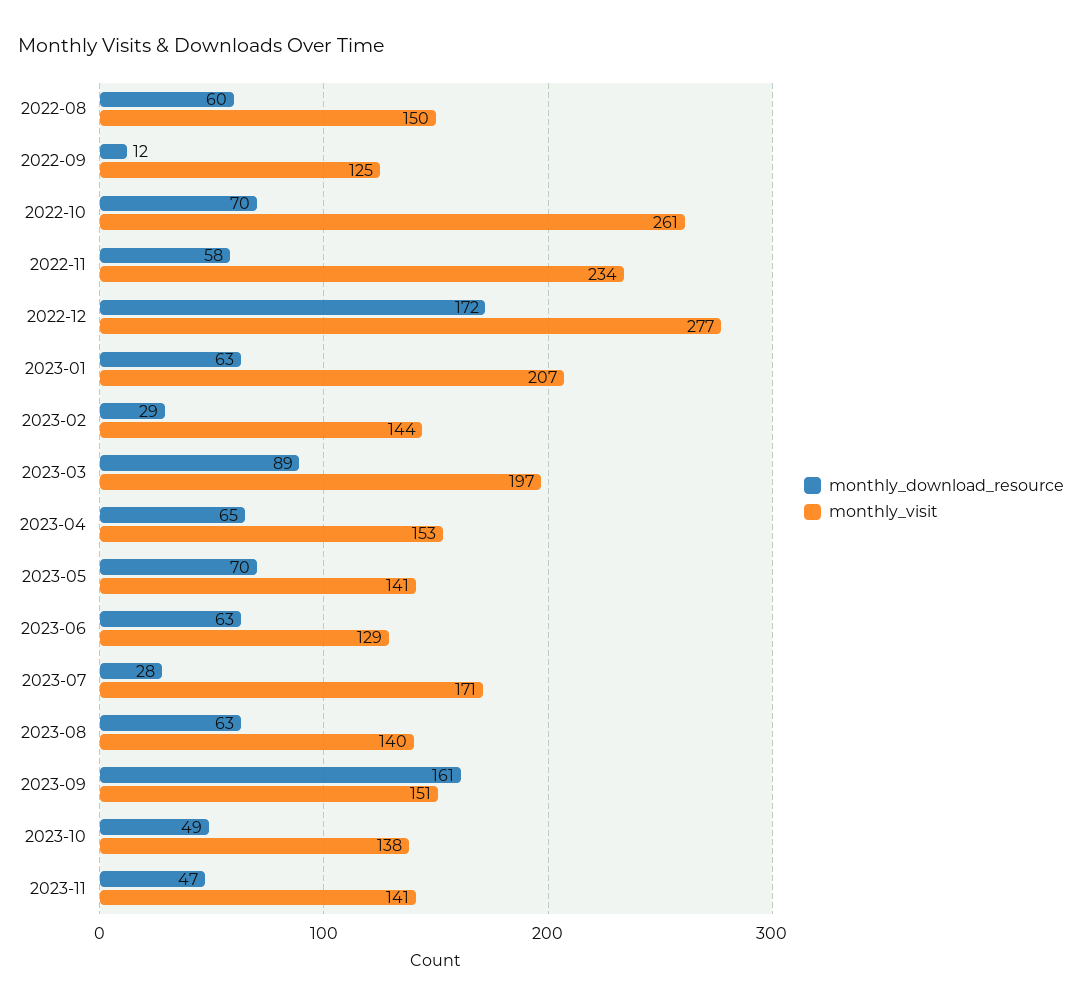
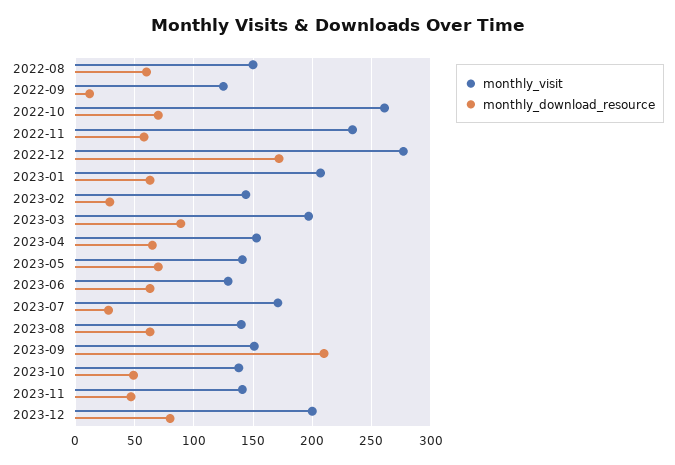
monthly_download_resource, 2023-09: 161 -> 210
monthly_visit, 2023-12: none -> 200
monthly_download_resource, 2023-12: none -> 80

